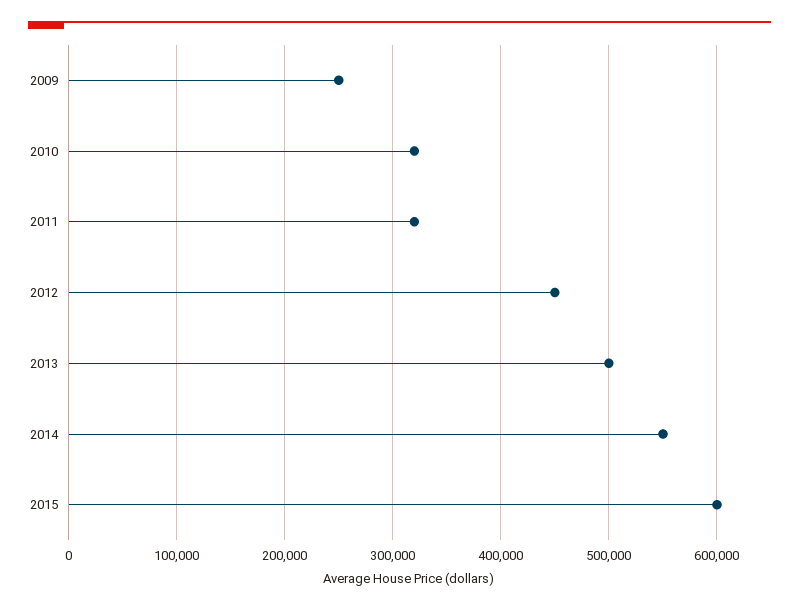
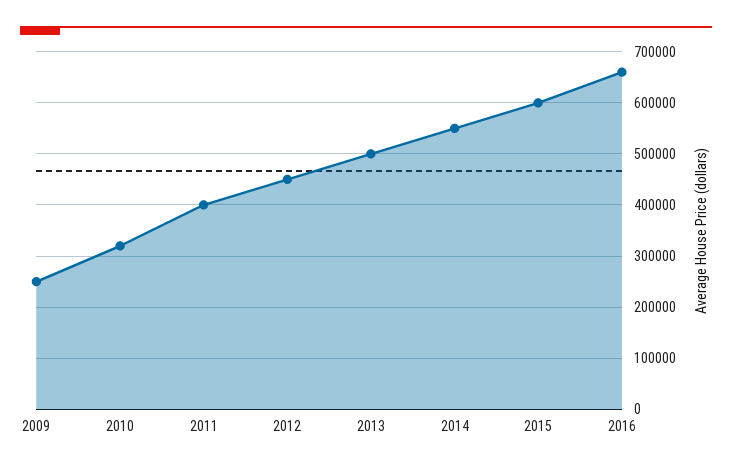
2011: 320000 -> 400000
2016: none -> 660000

